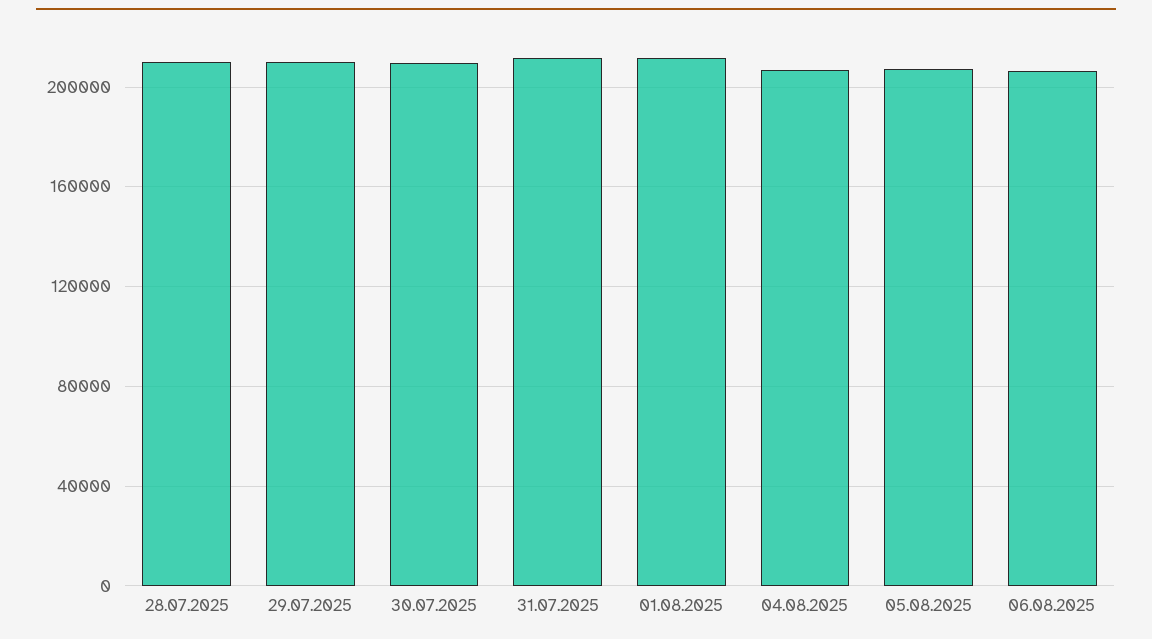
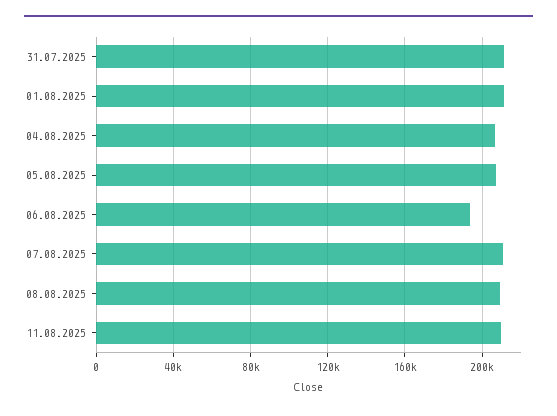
28.07.2025: 210000 -> none
29.07.2025: 210000 -> none
30.07.2025: 210000 -> none
06.08.2025: 205000 -> 195000
07.08.2025: none -> 210000
08.08.2025: none -> 210000
11.08.2025: none -> 210000

